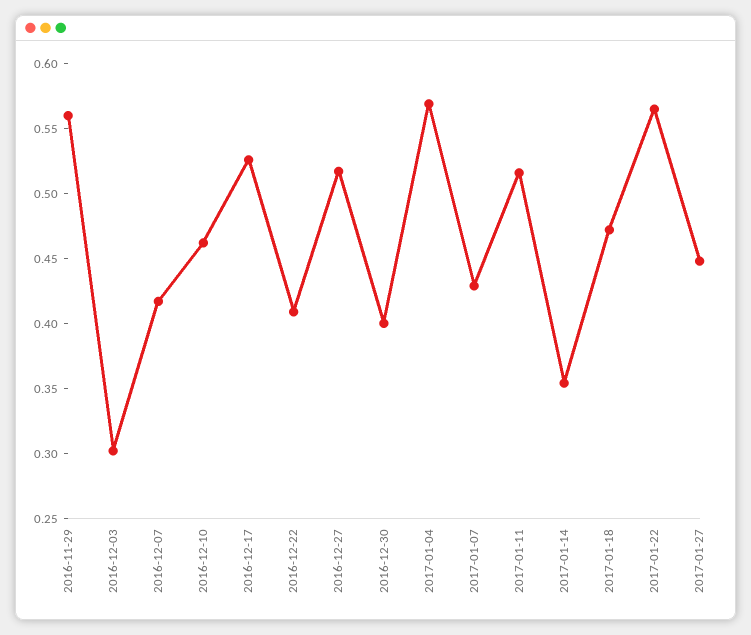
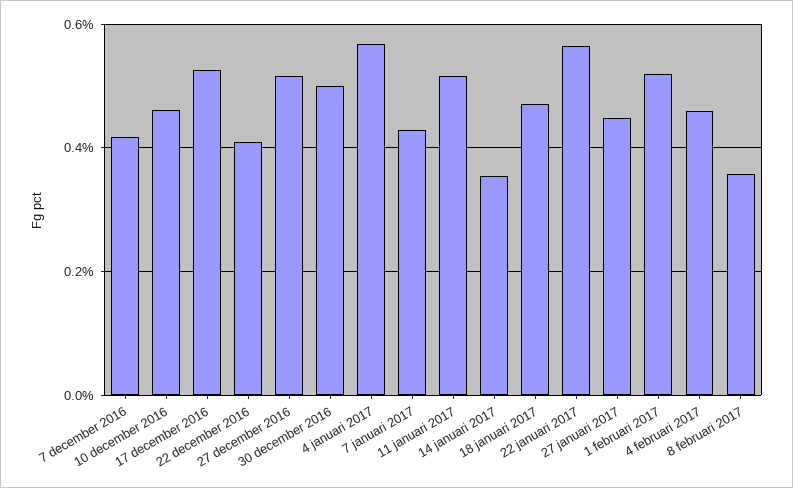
2016-11-29: 0.56 -> none
2016-12-03: 0.3 -> none
2016-12-30: 0.4 -> 0.5
1 februari 2017: none -> 0.52
4 februari 2017: none -> 0.46
8 februari 2017: none -> 0.36

